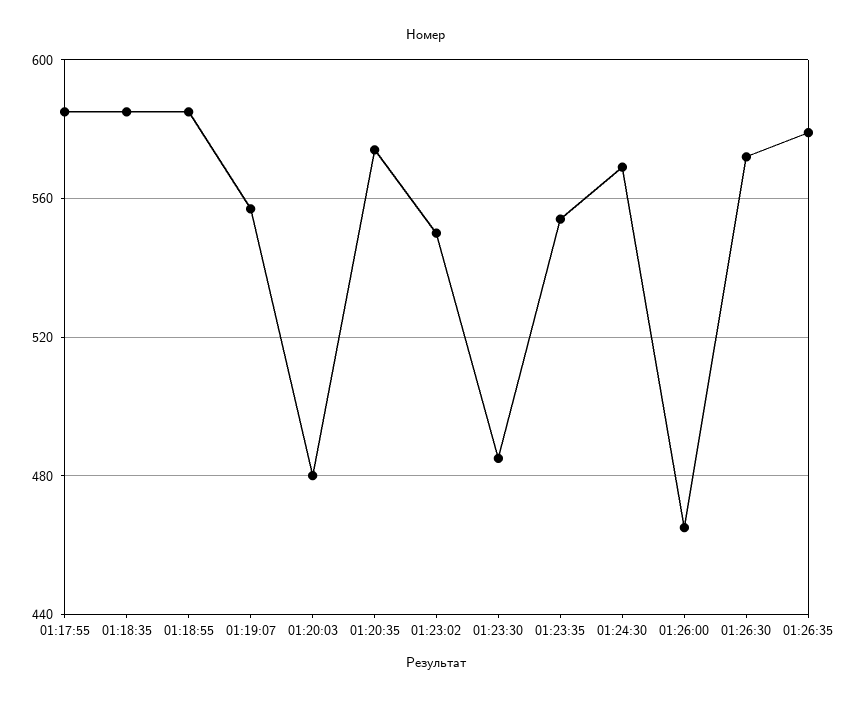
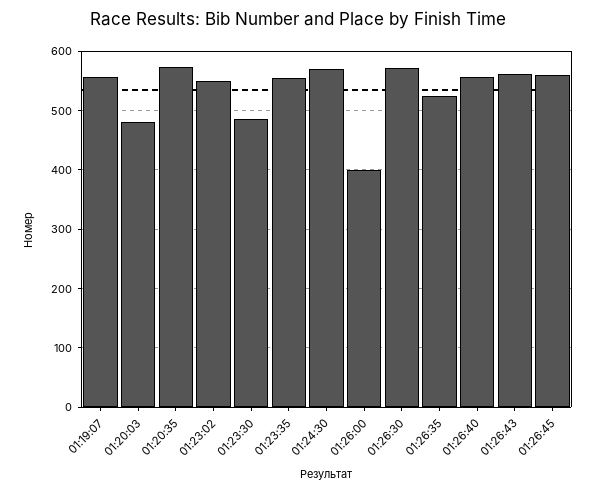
01:17:55: 585 -> none
01:18:35: 585 -> none
01:18:55: 585 -> none
01:26:00: 465 -> 400
01:26:35: 580 -> 520
01:26:40: none -> 560
01:26:43: none -> 560
01:26:45: none -> 560

